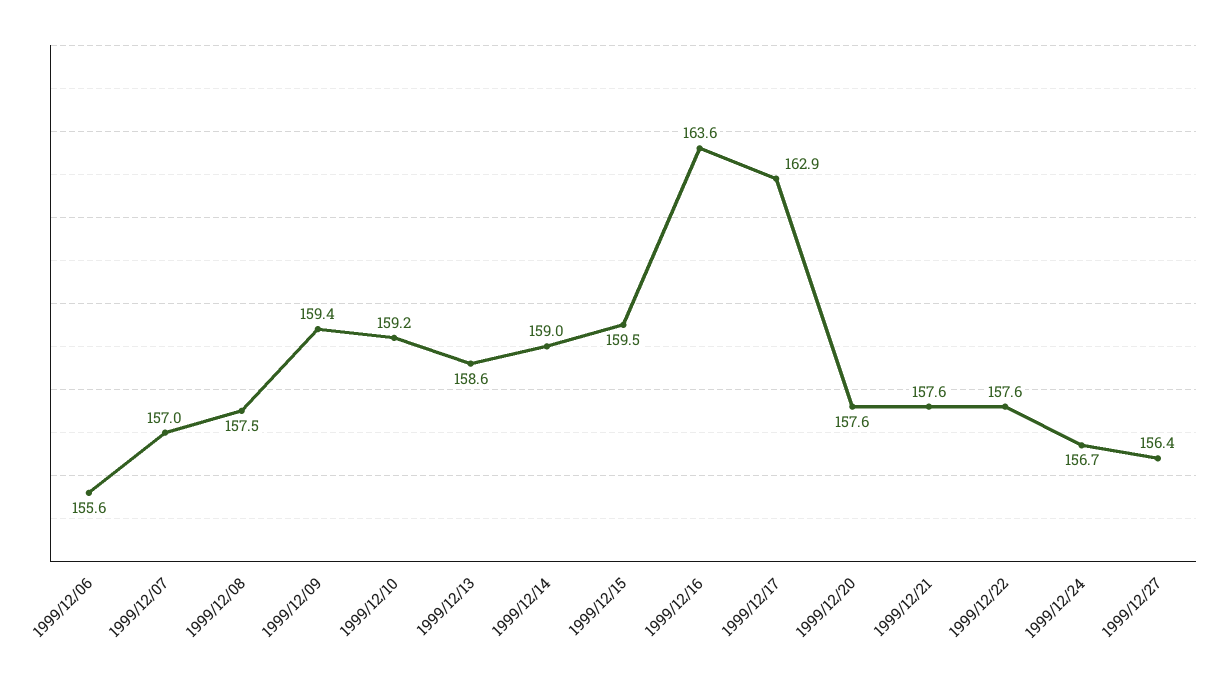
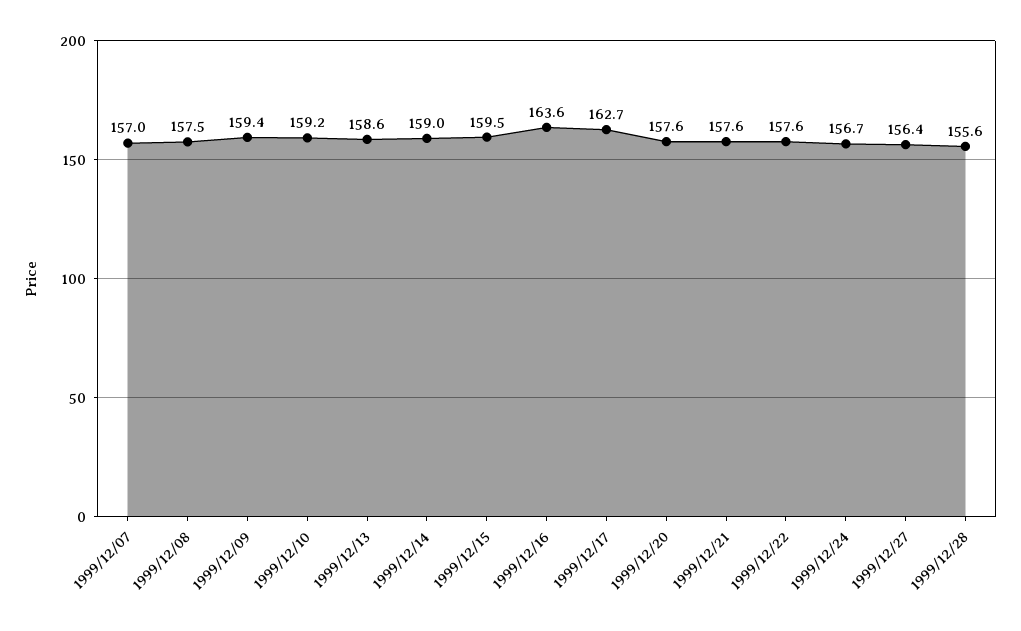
1999/12/06: 155.6 -> none
1999/12/17: 162.9 -> 162.7
1999/12/28: none -> 155.6

